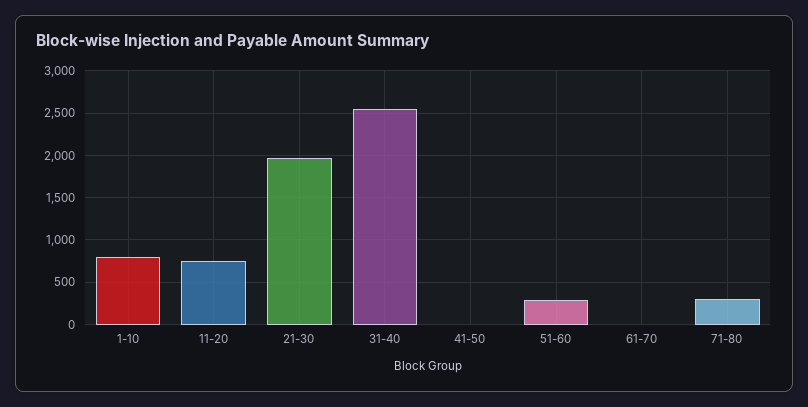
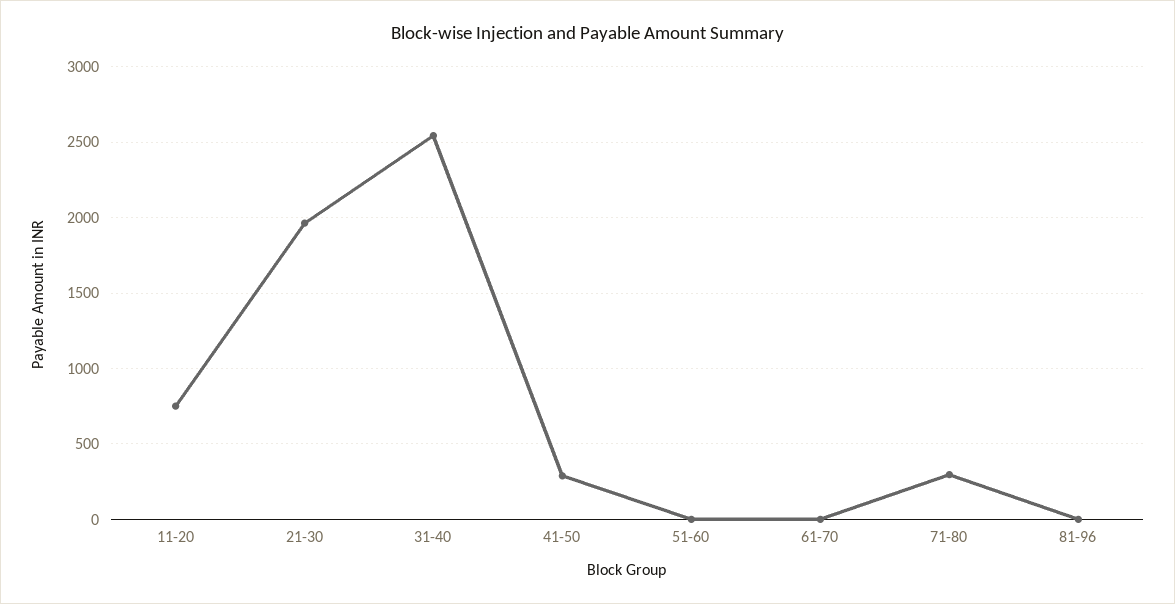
1-10: 800 -> none
41-50: 0 -> 300
51-60: 300 -> 0
81-96: none -> 0

